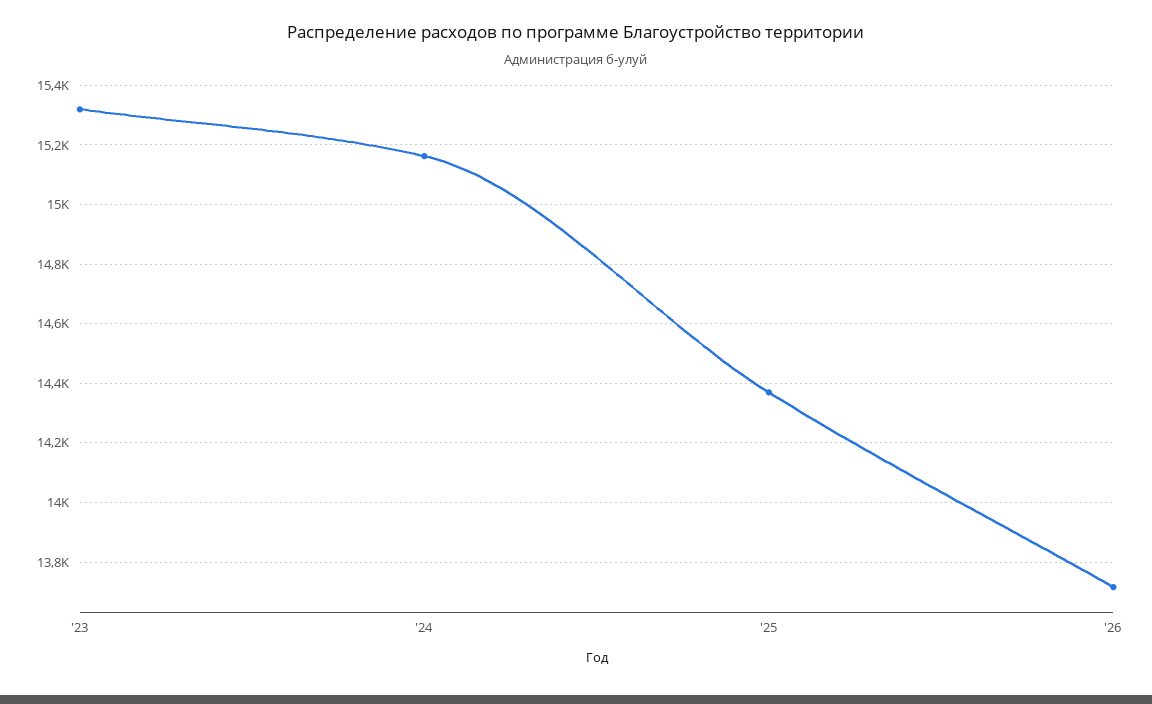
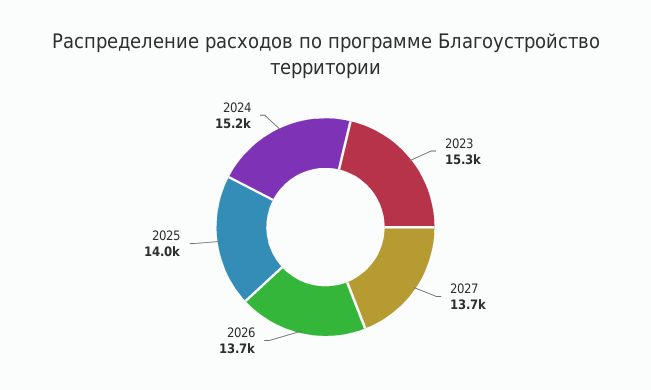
'25: 14375 -> 14000
2027: none -> 13700

